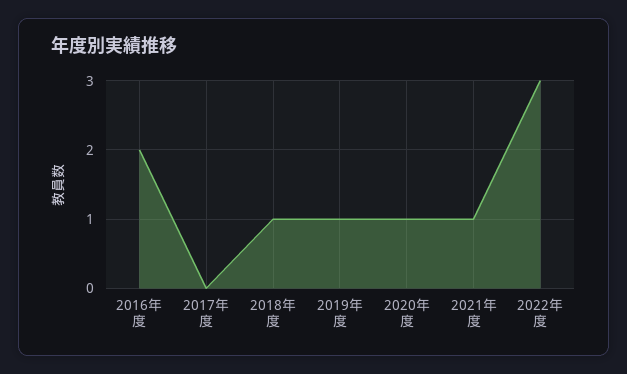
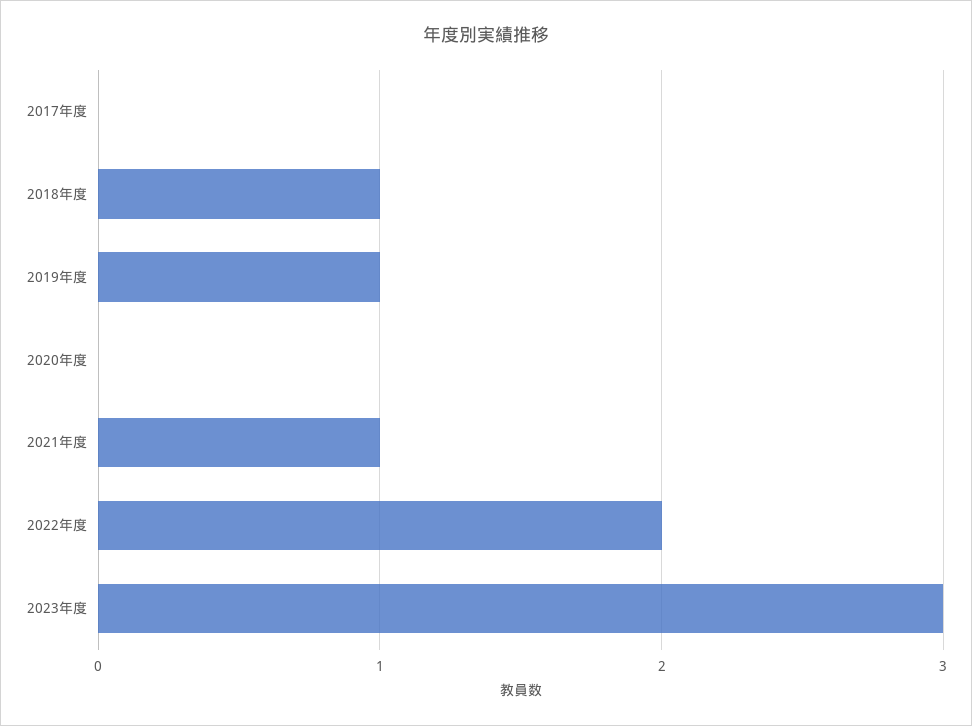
2016年度: 2 -> none
2020年度: 1 -> 0
2022年度: 3 -> 2
2023年度: none -> 3

